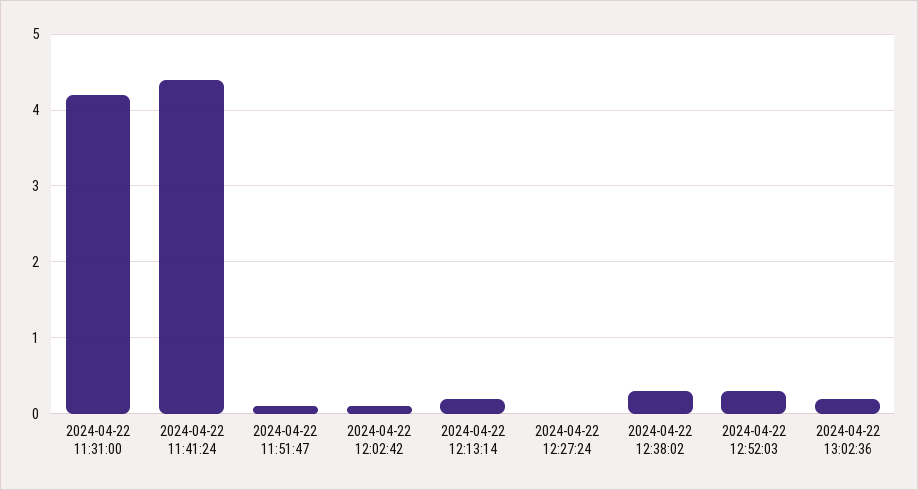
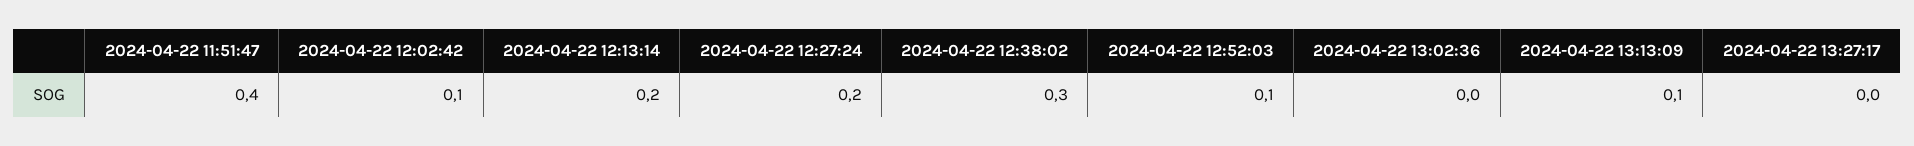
2024-04-22 11:31:00: 4.2 -> none
2024-04-22 11:41:24: 4.4 -> none
2024-04-22 11:51:47: 0.1 -> 0.4
2024-04-22 12:27:24: 0 -> 0.2
2024-04-22 12:52:03: 0.3 -> 0.1
2024-04-22 13:02:36: 0.2 -> 0
2024-04-22 13:13:09: none -> 0.1
2024-04-22 13:27:17: none -> 0

